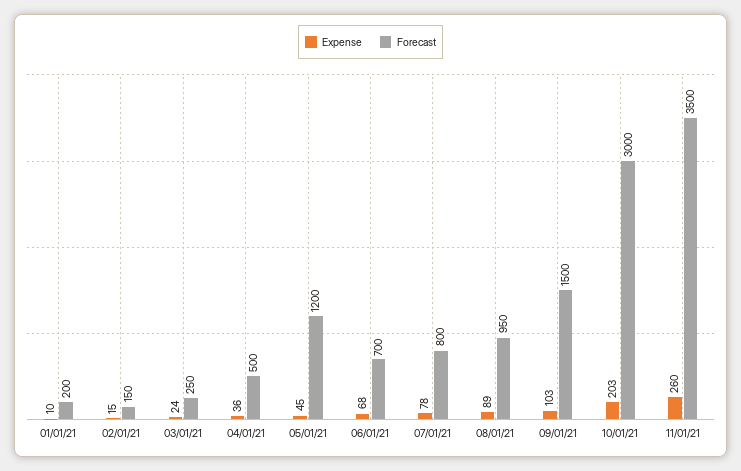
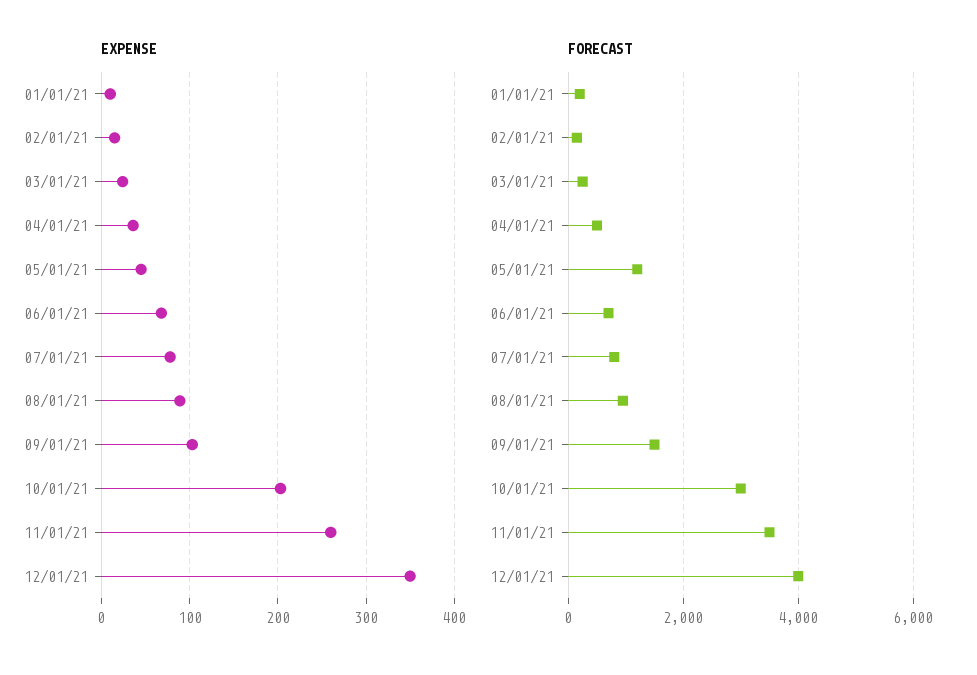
Expense, 12/01/21: none -> 350
Forecast, 12/01/21: none -> 4000

